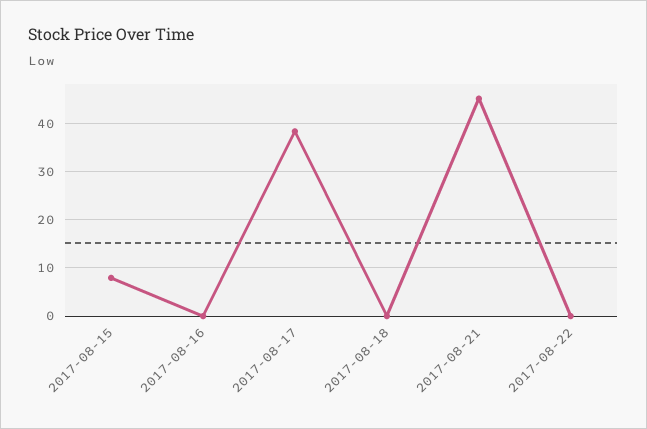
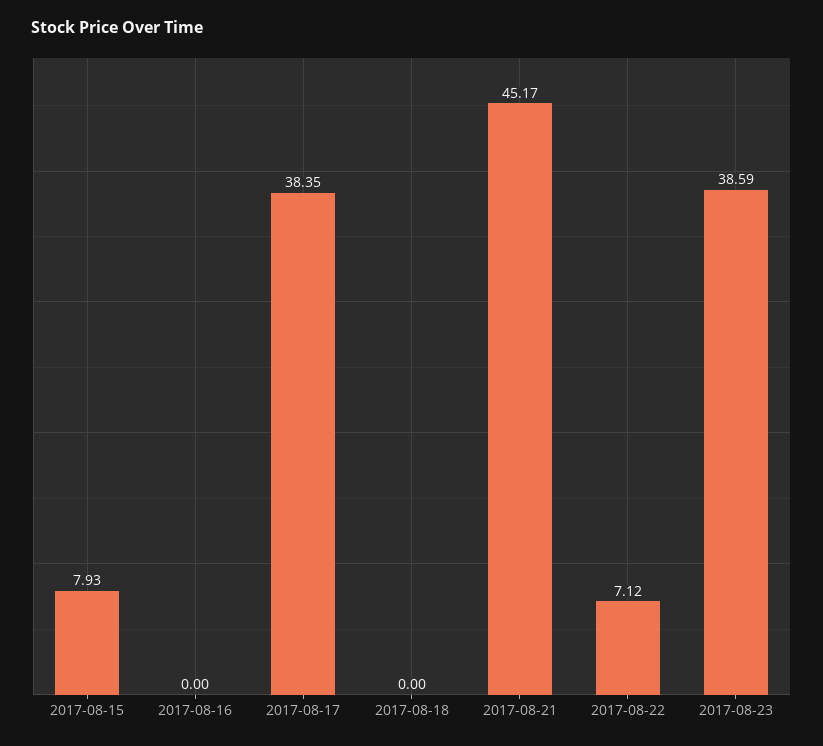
2017-08-22: 0 -> 7.12
2017-08-23: none -> 38.59

